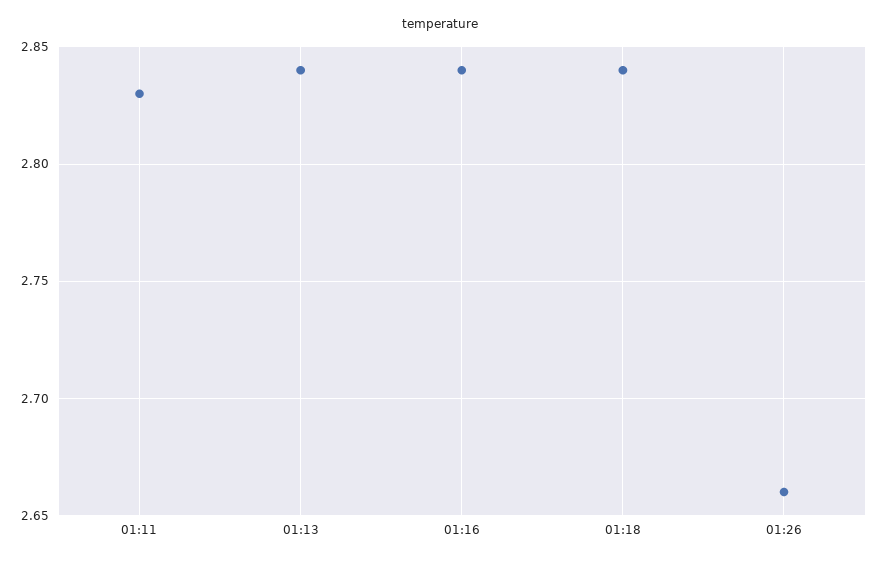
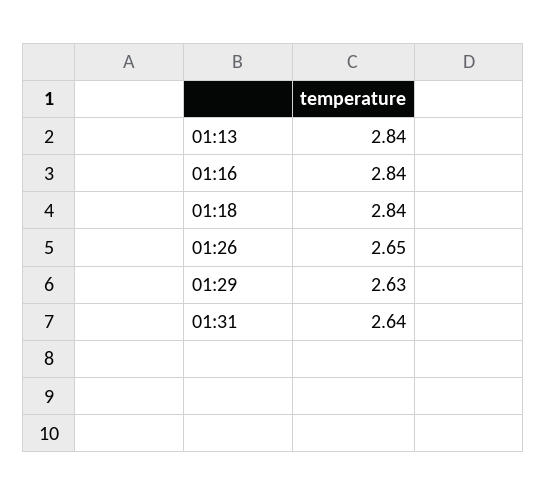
01:11: 2.83 -> none
01:26: 2.66 -> 2.65
01:29: none -> 2.63
01:31: none -> 2.64

